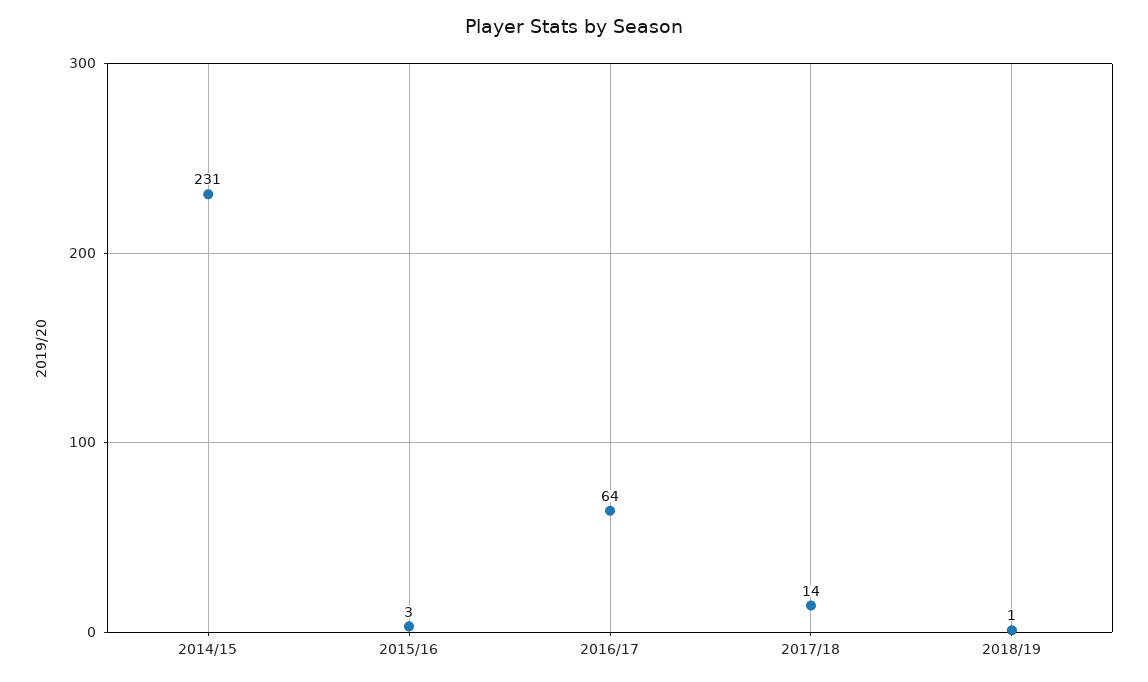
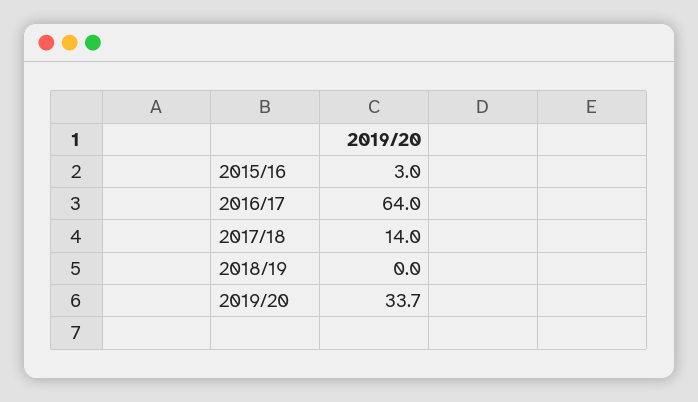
2014/15: 231 -> none
2018/19: 1 -> 0
2019/20: none -> 33.7

